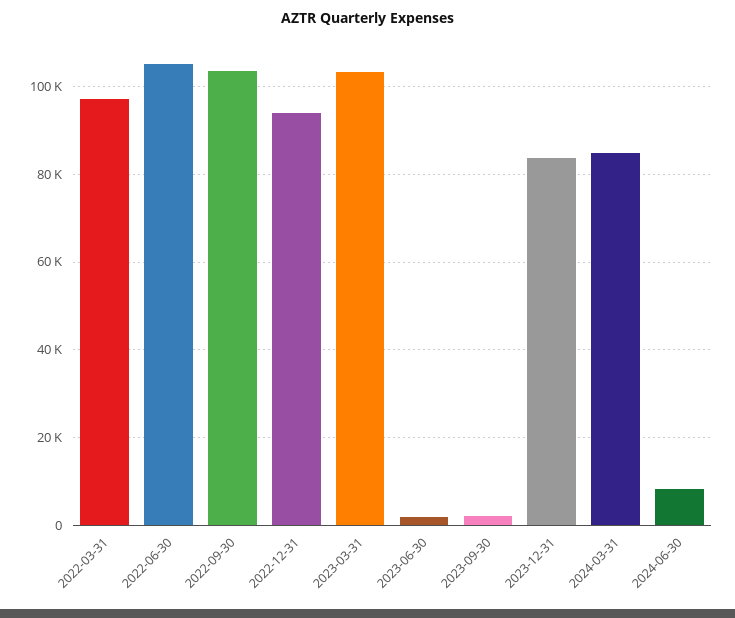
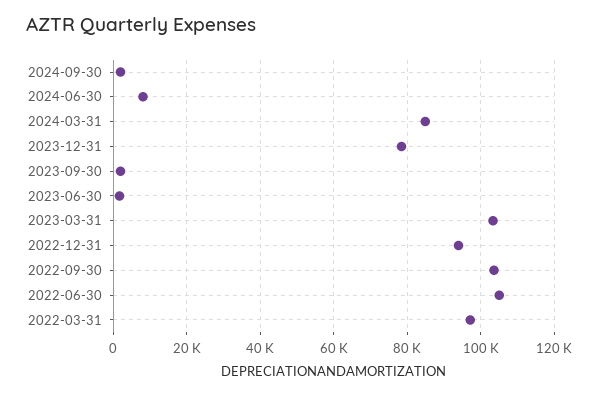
2023-12-31: 84000 -> 78000
2024-09-30: none -> 2000

